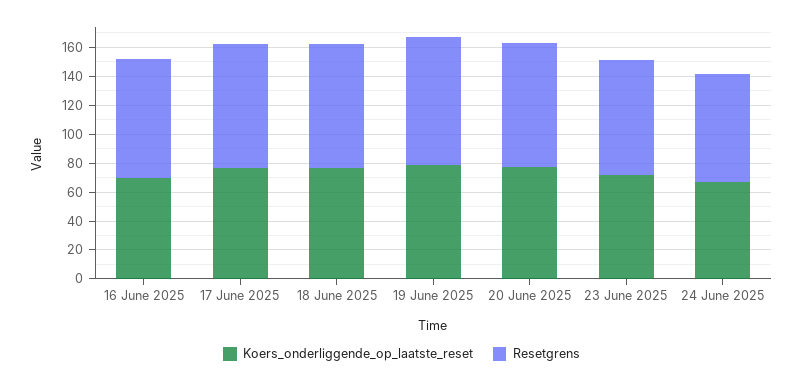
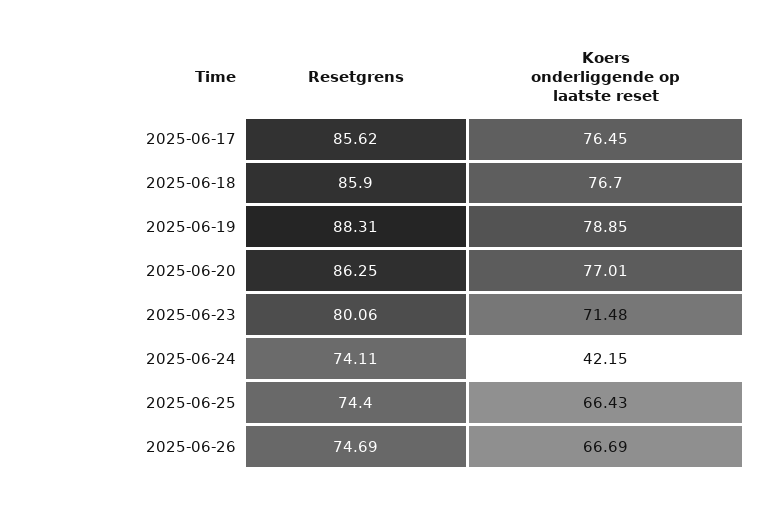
Koers_onderliggende_op_laatste_reset, 16 June 2025: 70 -> none
Resetgrens, 16 June 2025: 80 -> none
Koers_onderliggende_op_laatste_reset, 24 June 2025: 70 -> 42.15
Resetgrens, 2025-06-25: none -> 74.4
Koers_onderliggende_op_laatste_reset, 2025-06-25: none -> 66.43
Resetgrens, 2025-06-26: none -> 74.69
Koers_onderliggende_op_laatste_reset, 2025-06-26: none -> 66.69

